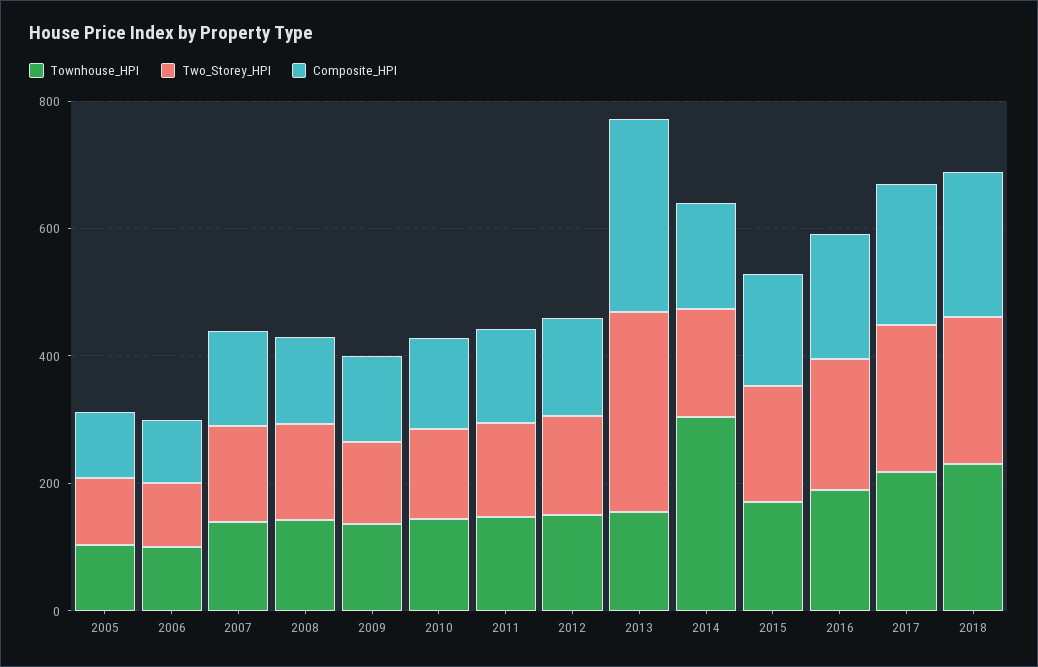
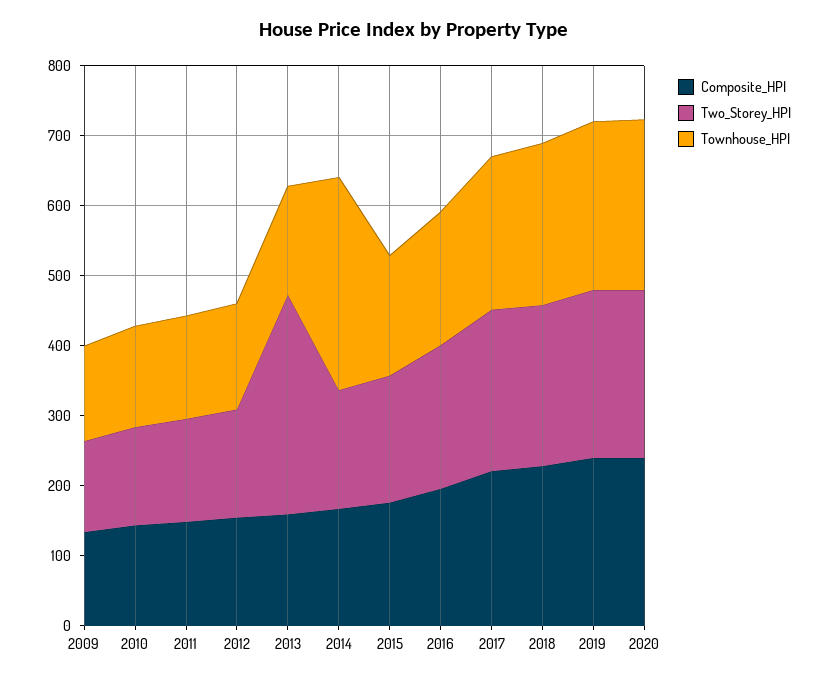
Townhouse_HPI, 2005: 100 -> none
Two_Storey_HPI, 2005: 100 -> none
Composite_HPI, 2005: 100 -> none
Townhouse_HPI, 2006: 100 -> none
Two_Storey_HPI, 2006: 100 -> none
Composite_HPI, 2006: 100 -> none
Townhouse_HPI, 2007: 150 -> none
Two_Storey_HPI, 2007: 150 -> none
Composite_HPI, 2007: 150 -> none
Townhouse_HPI, 2008: 150 -> none
Two_Storey_HPI, 2008: 150 -> none
Composite_HPI, 2008: 150 -> none
Composite_HPI, 2013: 300 -> 160
Composite_HPI, 2019: none -> 240
Two_Storey_HPI, 2019: none -> 240
Townhouse_HPI, 2019: none -> 240
Composite_HPI, 2020: none -> 240
Two_Storey_HPI, 2020: none -> 240
Townhouse_HPI, 2020: none -> 240

